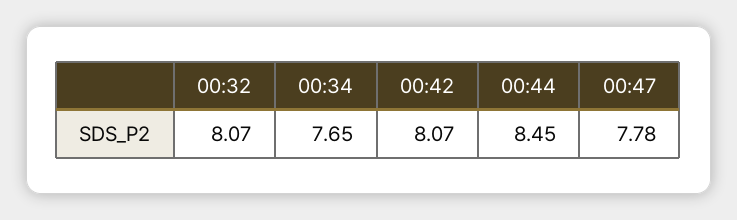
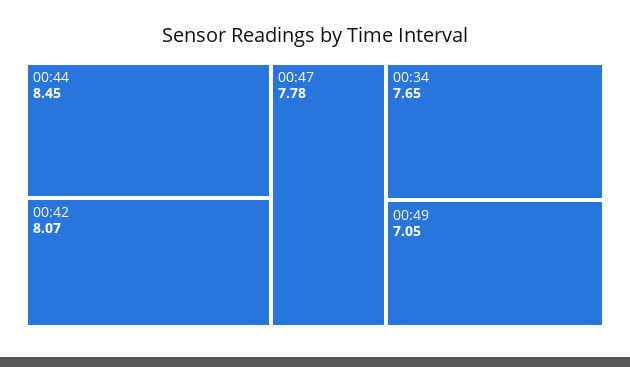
00:32: 8.07 -> none
00:49: none -> 7.05

